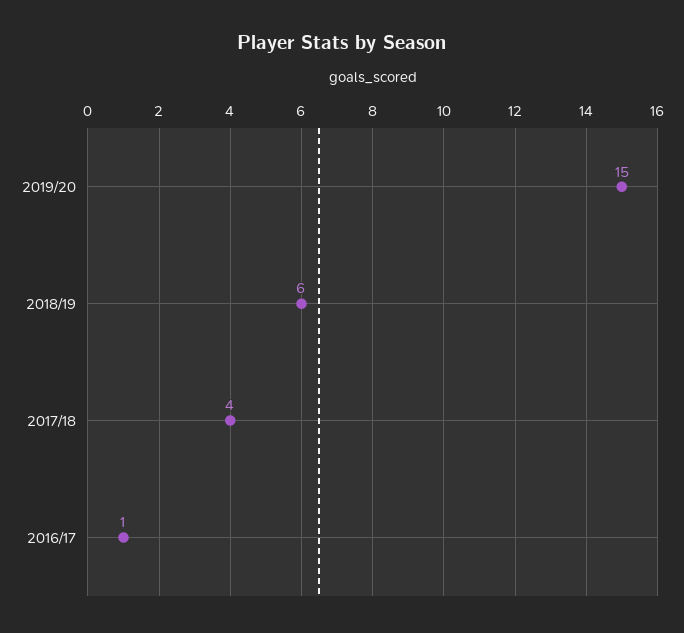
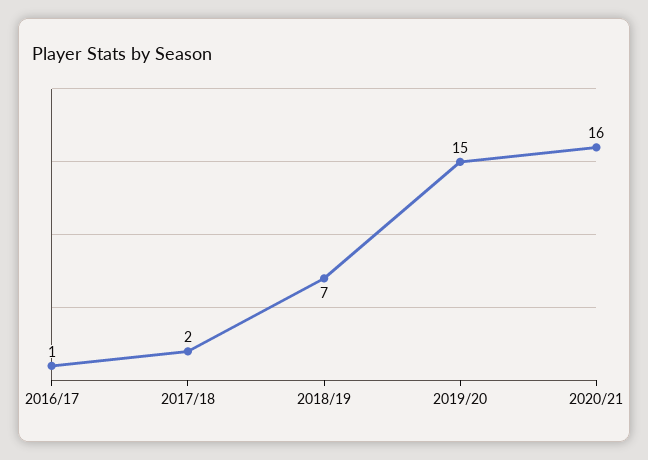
2018/19: 6 -> 7
2017/18: 4 -> 2
2020/21: none -> 16

